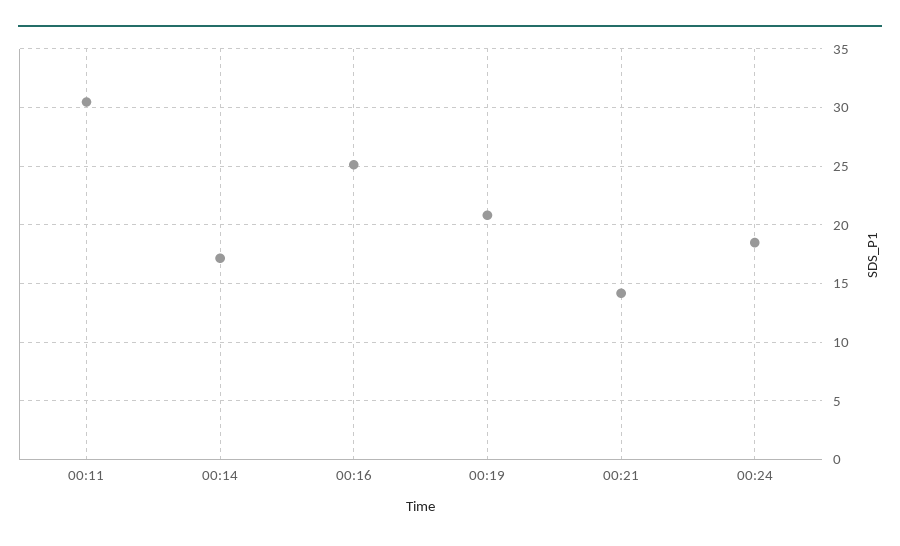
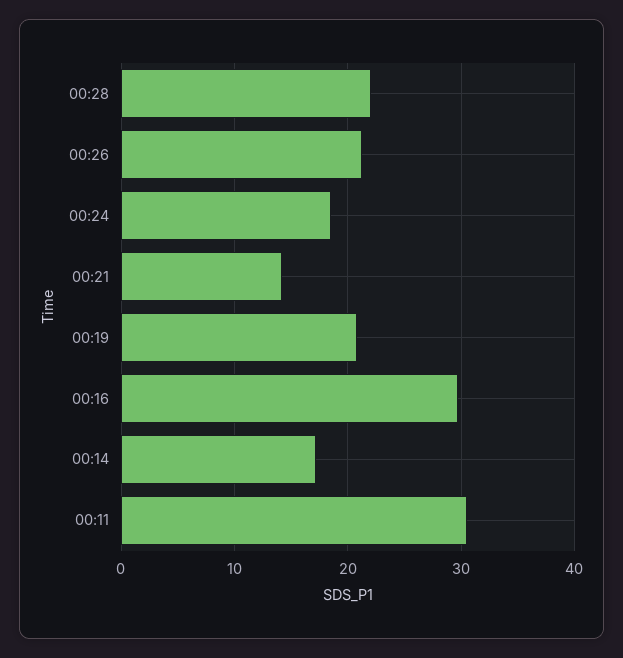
00:16: 25 -> 30
00:28: none -> 22
00:26: none -> 21

